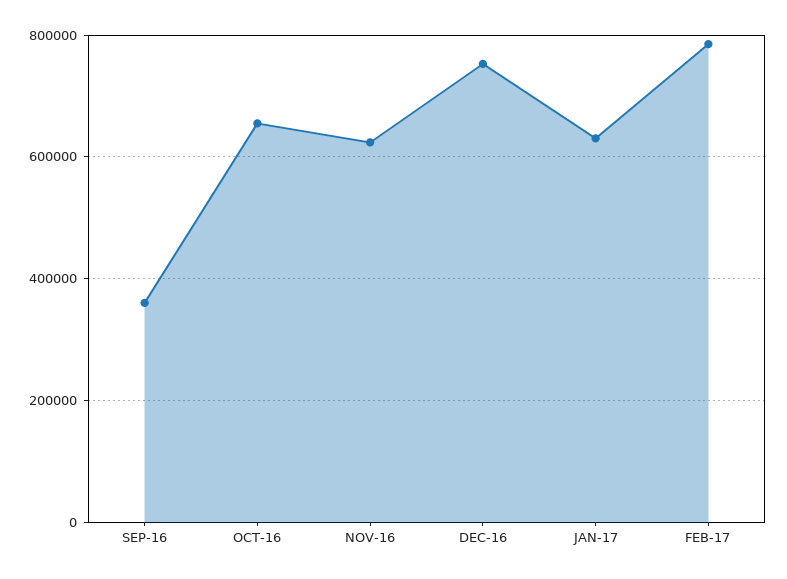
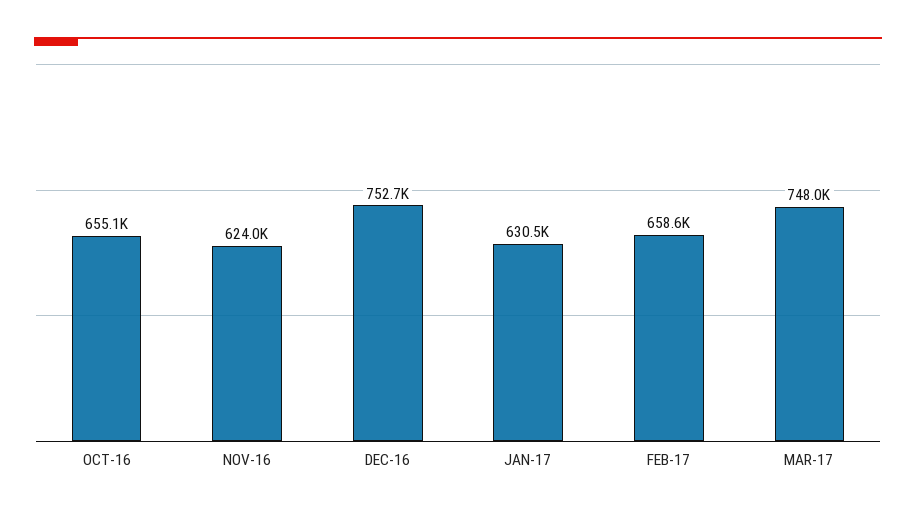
SEP-16: 360000 -> none
FEB-17: 780000 -> 658600
MAR-17: none -> 748000

